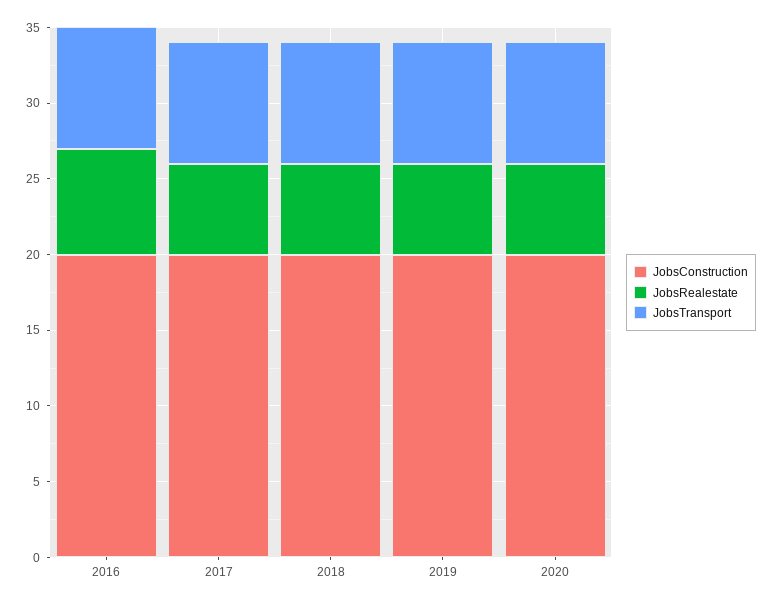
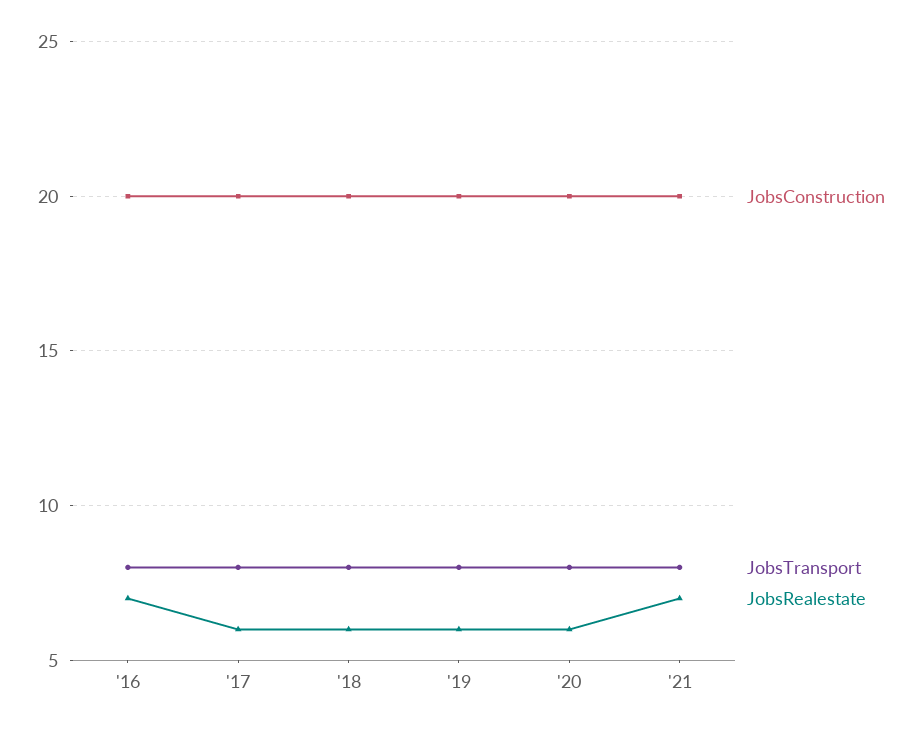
JobsConstruction, '21: none -> 20
JobsTransport, '21: none -> 8
JobsRealestate, '21: none -> 7

